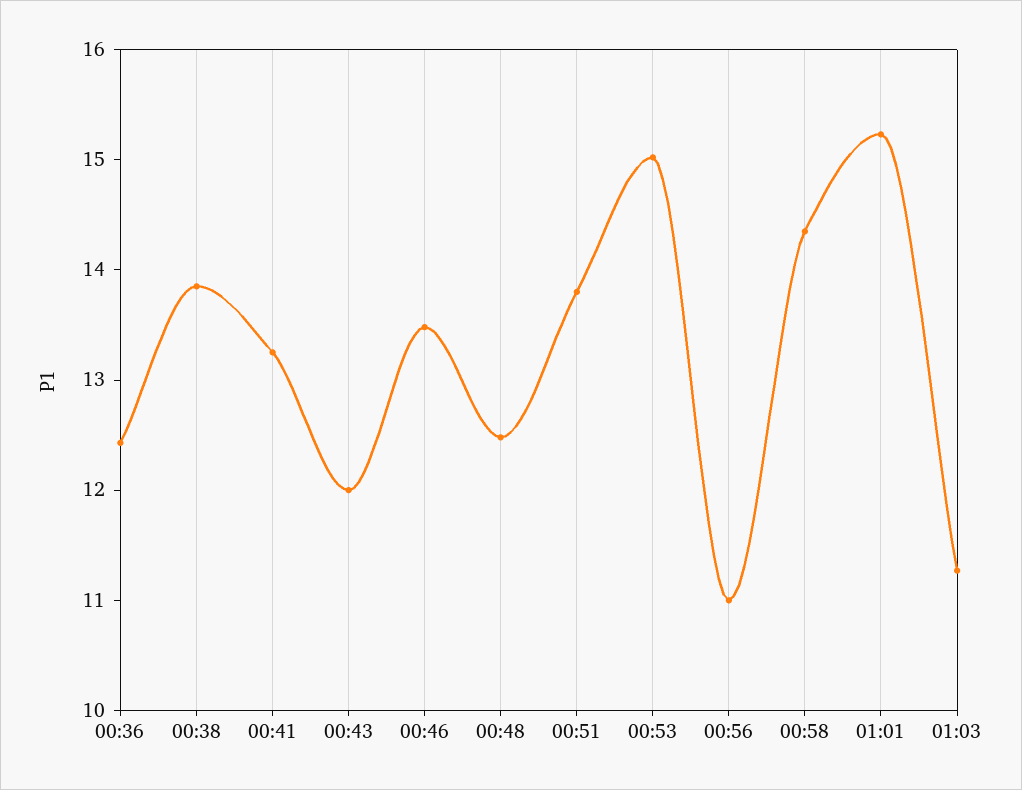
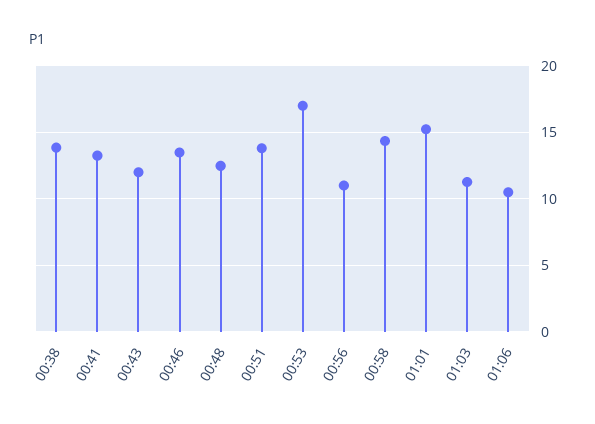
00:36: 12.4 -> none
00:53: 15 -> 17
01:06: none -> 10.5

